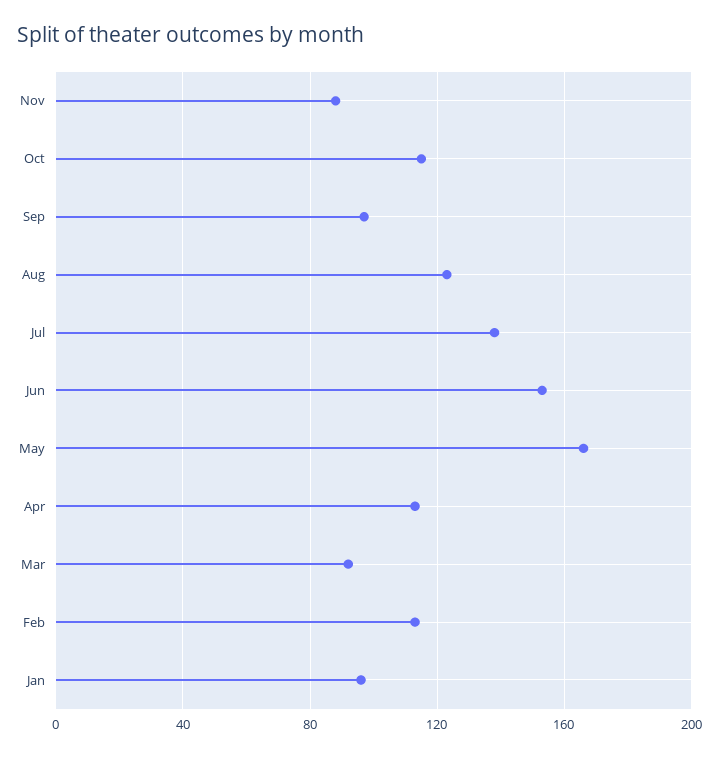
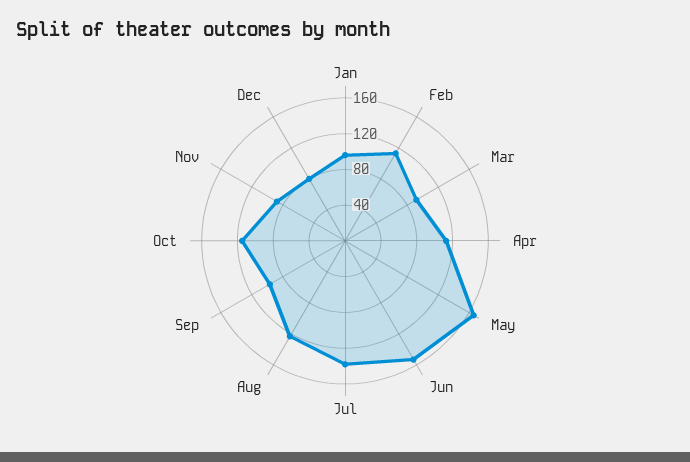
Dec: none -> 80

